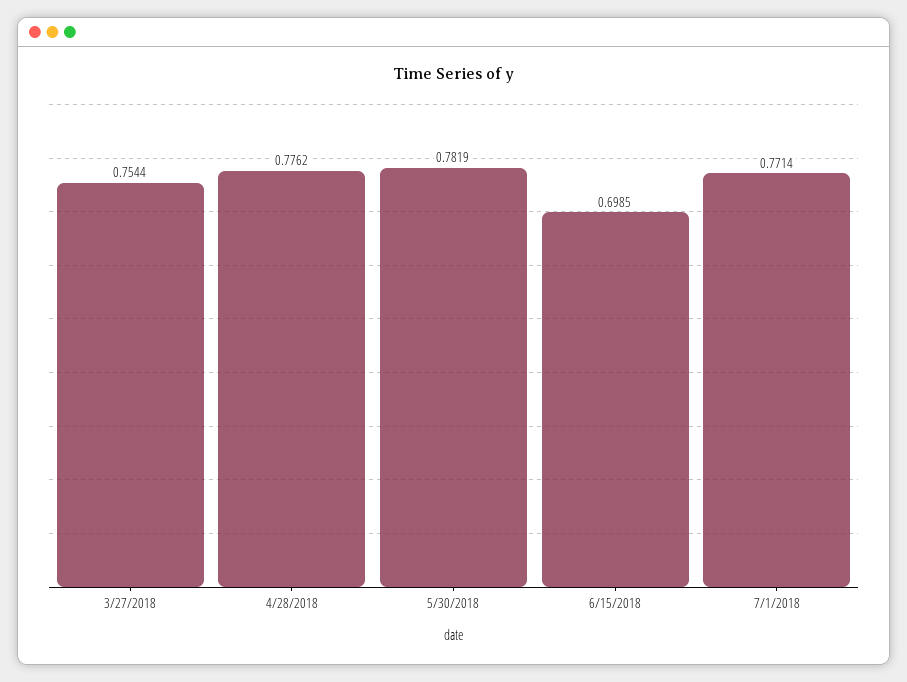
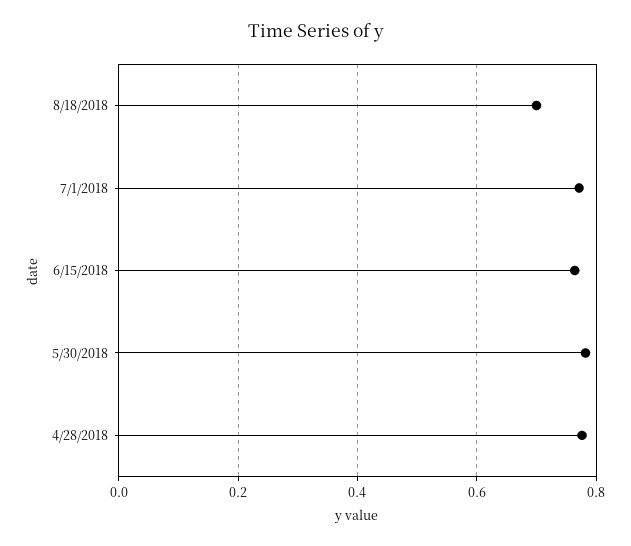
3/27/2018: 0.7544 -> none
6/15/2018: 0.6985 -> 0.76
8/18/2018: none -> 0.7

